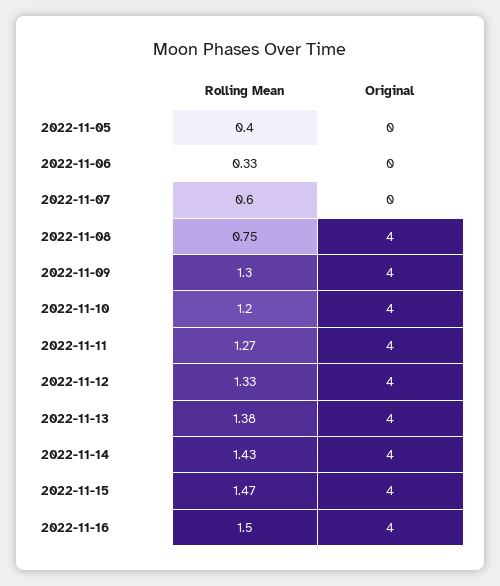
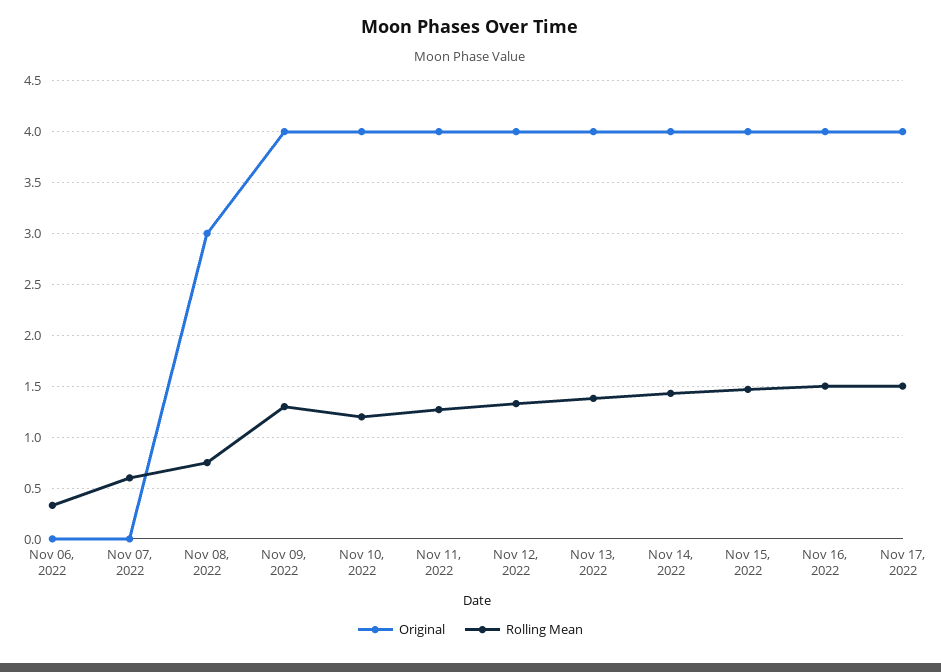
Rolling Mean, 2022-11-05: 0.4 -> none
Original, 2022-11-05: 0 -> none
Original, 2022-11-08: 4 -> 3
Original, Nov 17, 2022: none -> 4
Rolling Mean, Nov 17, 2022: none -> 1.5

